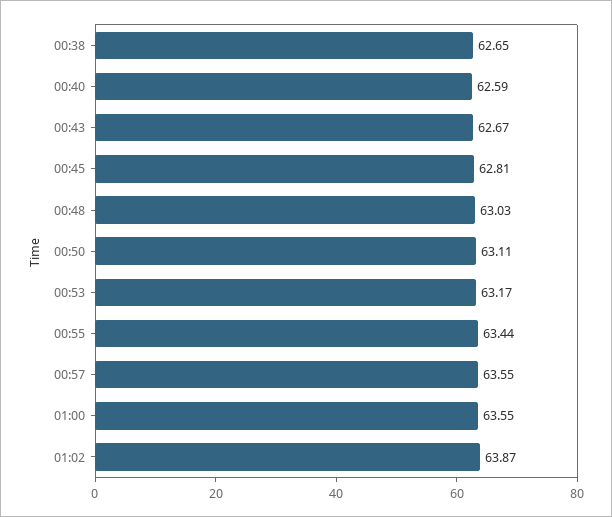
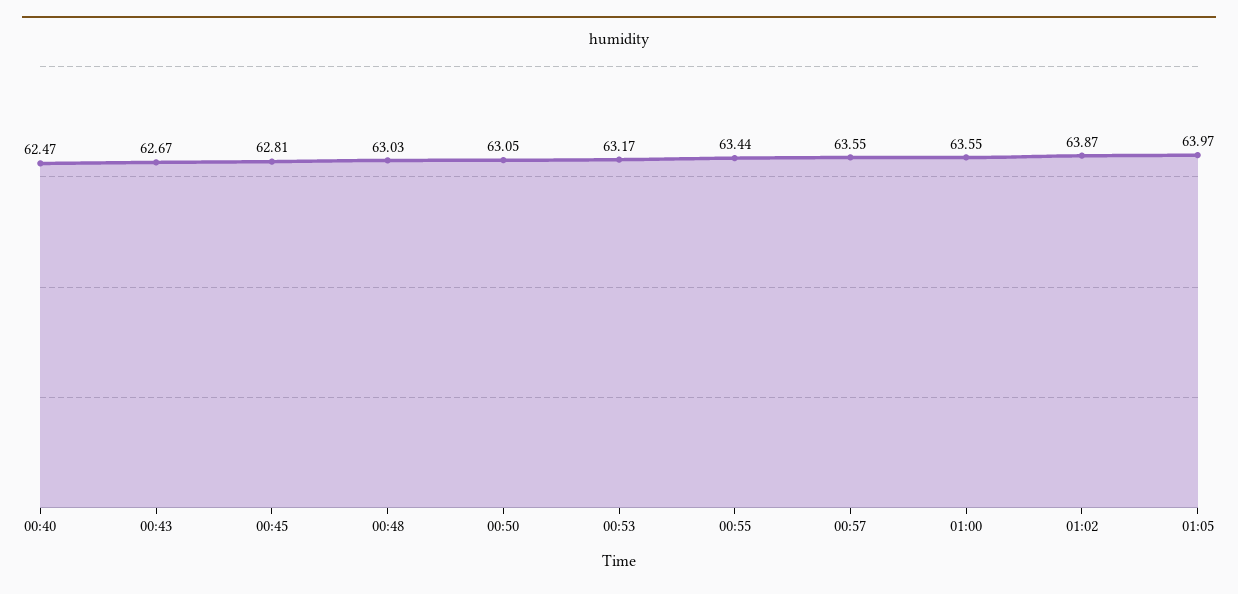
00:38: 62.65 -> none
00:40: 62.59 -> 62.47
00:50: 63.11 -> 63.05
01:05: none -> 63.97

